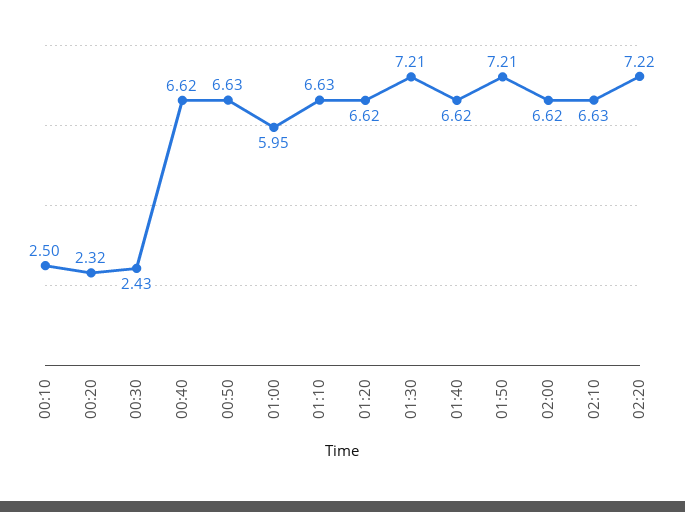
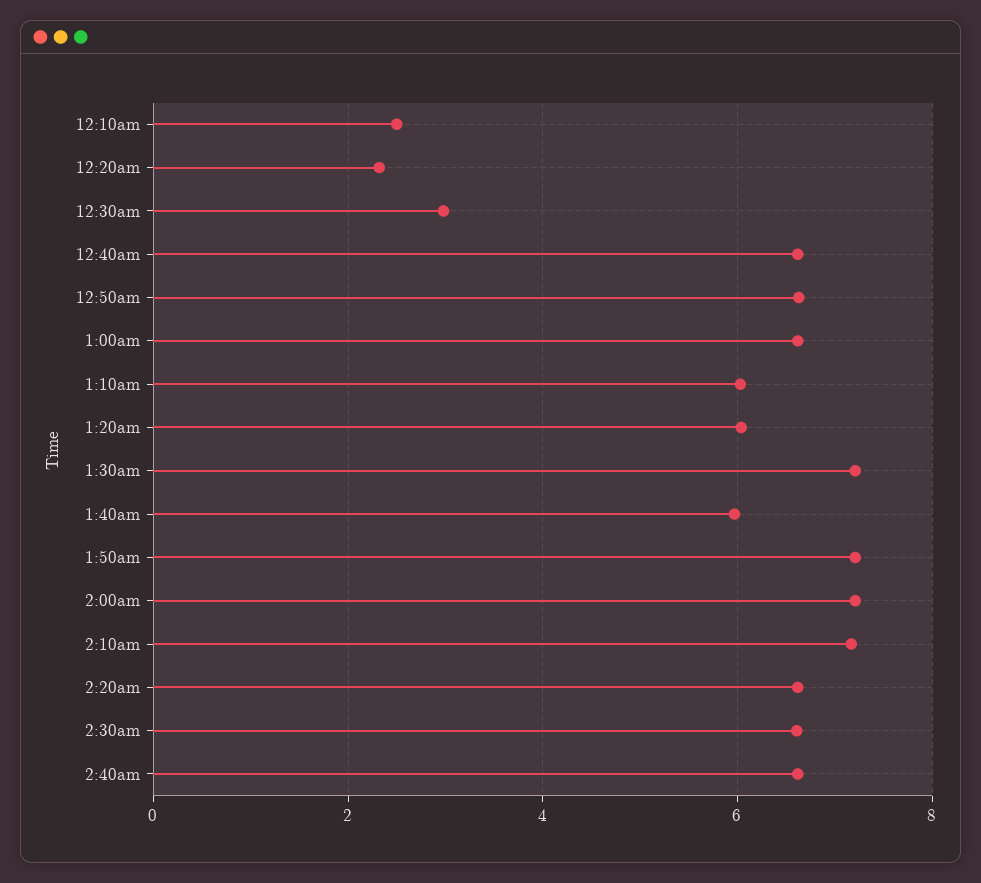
00:30: 2.43 -> 3
01:00: 5.95 -> 6.6
01:10: 6.63 -> 6
01:20: 6.62 -> 6
01:40: 6.62 -> 6
02:00: 6.62 -> 7.2
02:10: 6.63 -> 7.2
02:20: 7.22 -> 6.6
2:30am: none -> 6.6
2:40am: none -> 6.6

